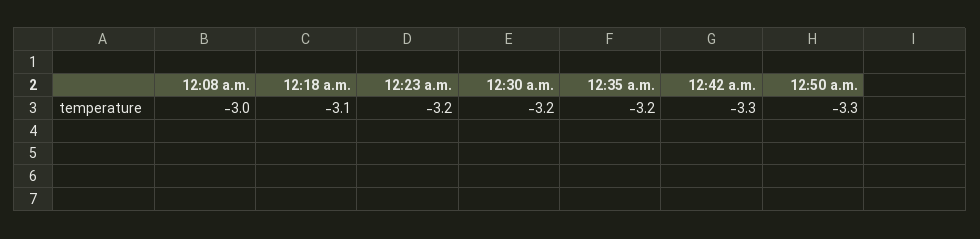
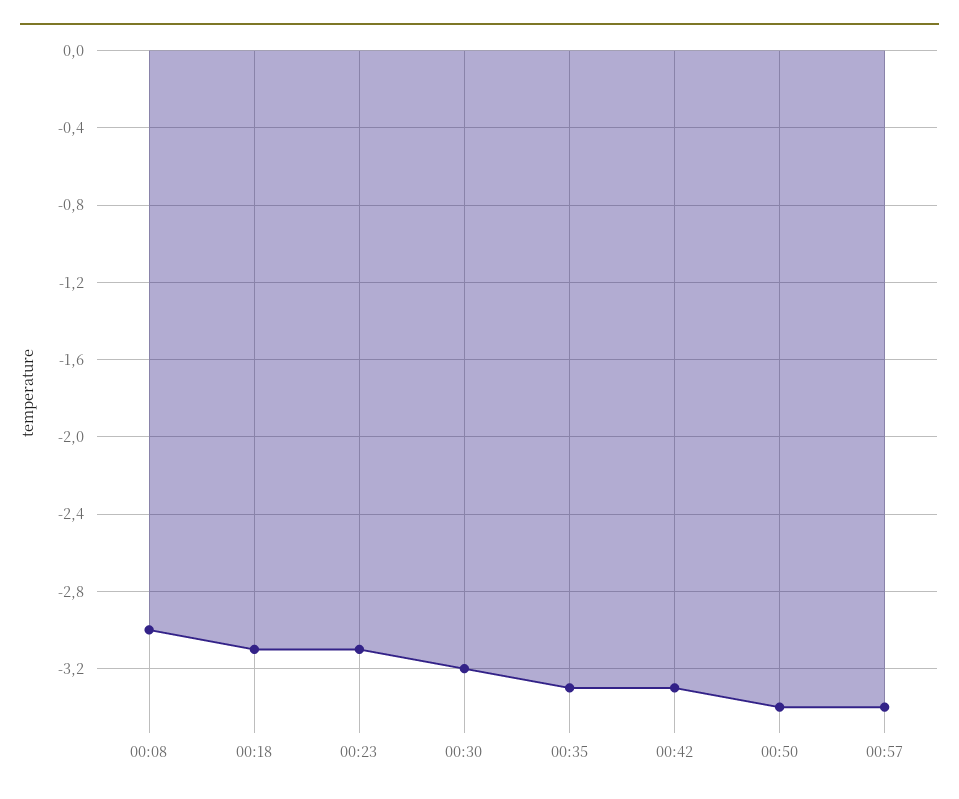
12:23 a.m.: -3.2 -> -3.1
12:35 a.m.: -3.2 -> -3.3
12:50 a.m.: -3.3 -> -3.4
00:57: none -> -3.4

